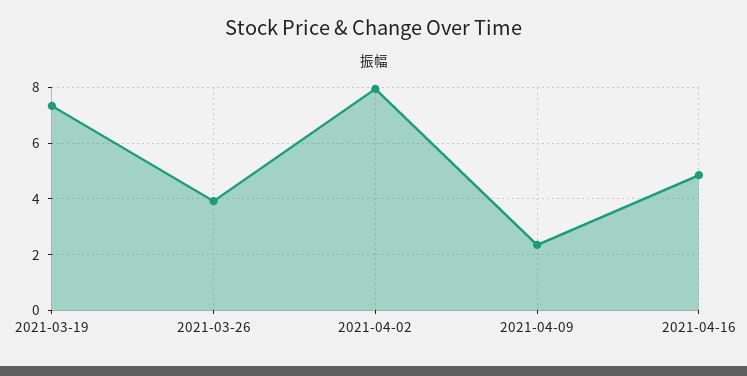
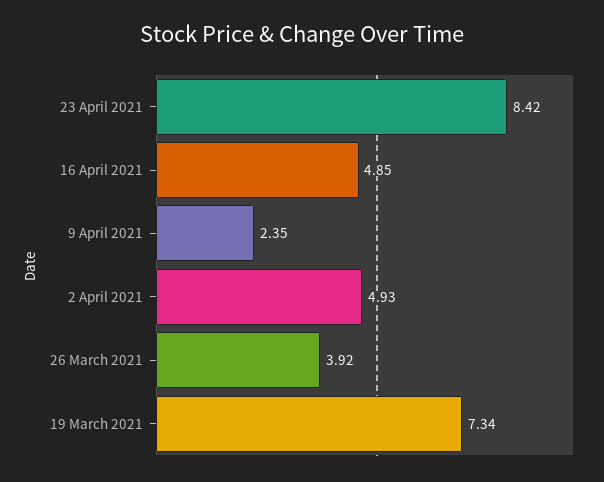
2021-04-02: 8 -> 4.93
23 April 2021: none -> 8.42

